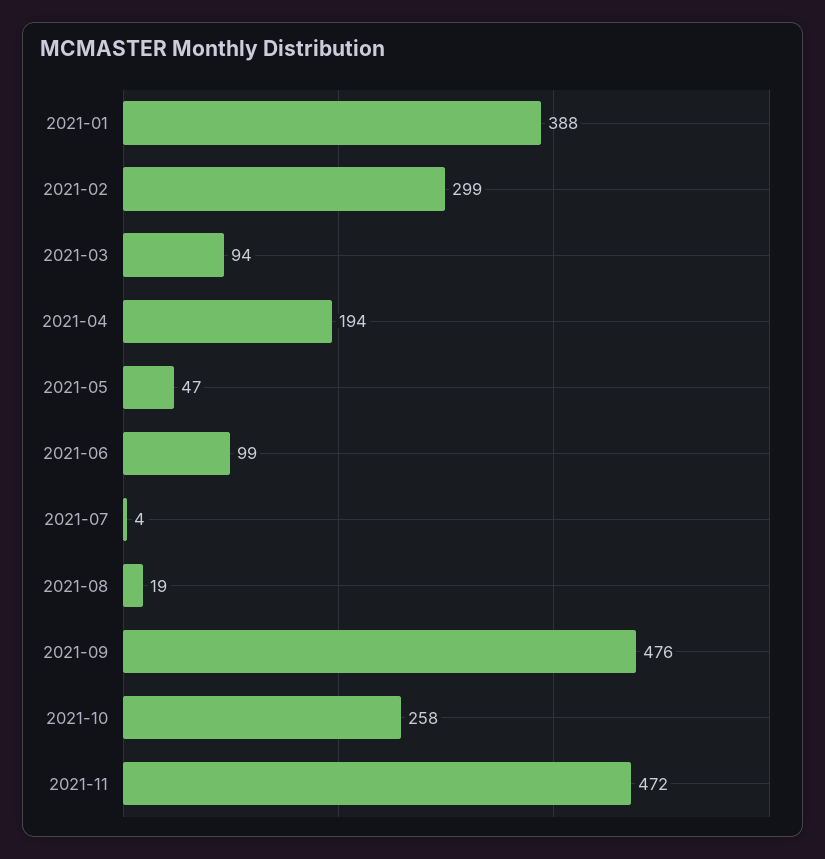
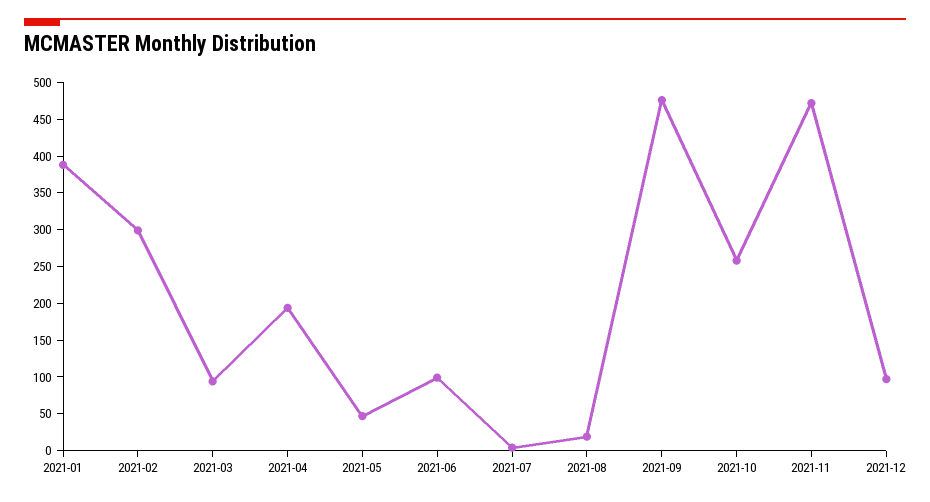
2021-12: none -> 100

